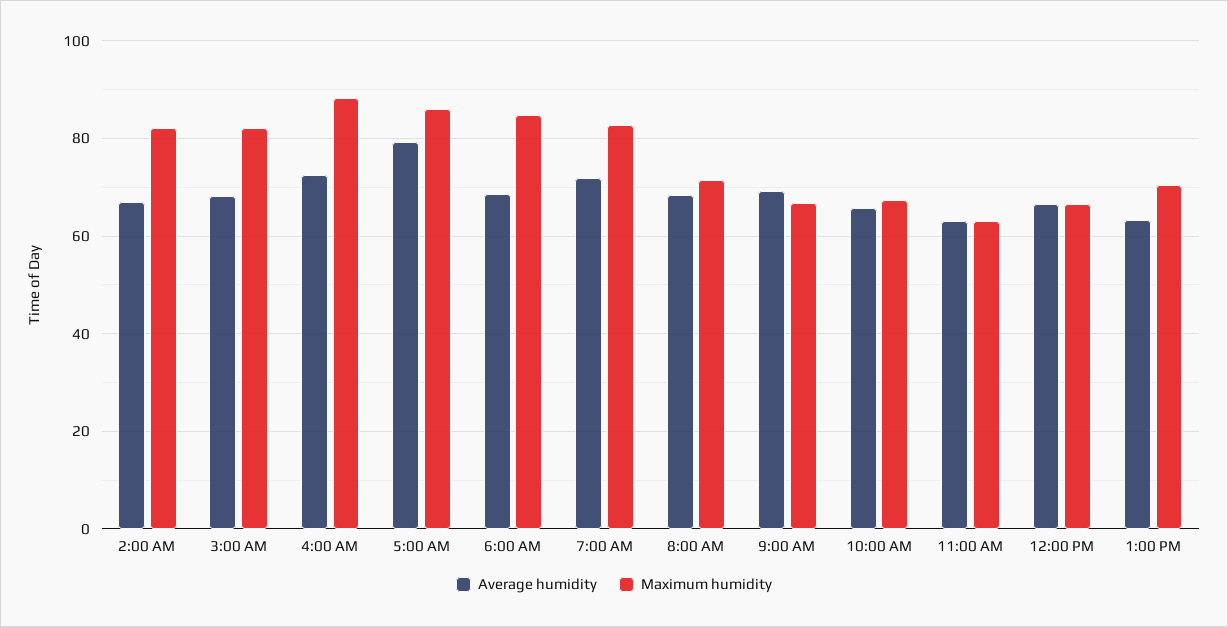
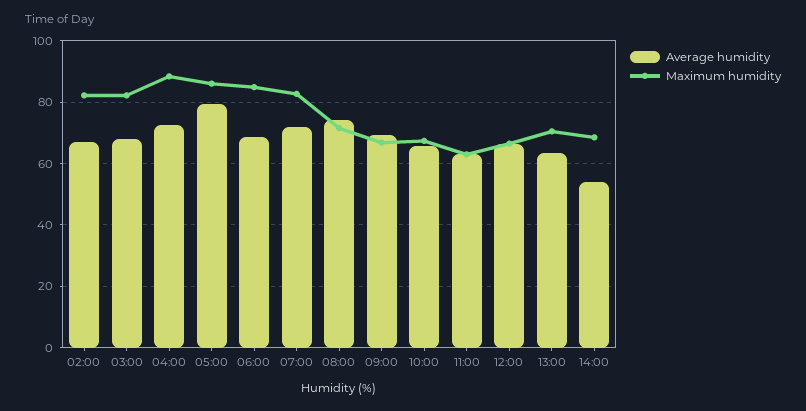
Average humidity, 8:00 AM: 68 -> 74
Average humidity, 14:00: none -> 54
Maximum humidity, 14:00: none -> 68

